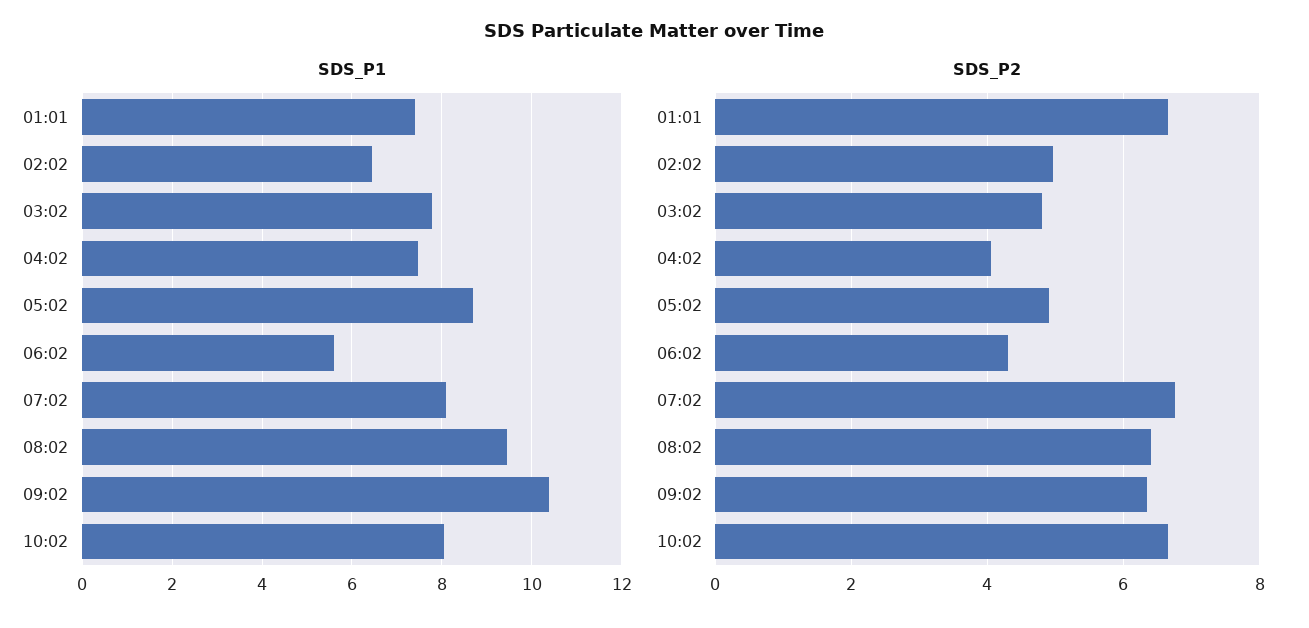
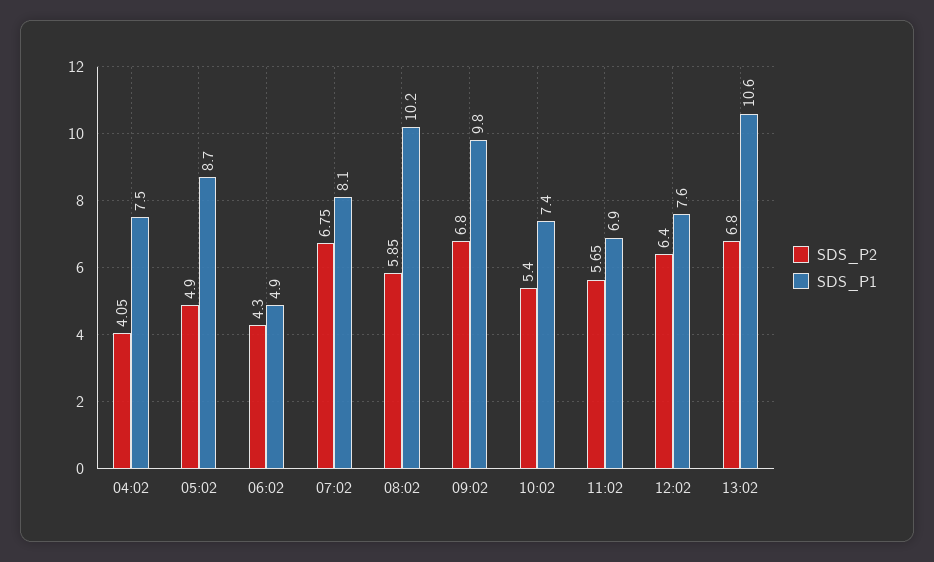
SDS_P1, 01:01: 7.4 -> none
SDS_P1, 02:02: 6.4 -> none
SDS_P1, 03:02: 7.8 -> none
SDS_P1, 06:02: 5.6 -> 4.9
SDS_P1, 08:02: 9.4 -> 10.2
SDS_P1, 09:02: 10.4 -> 9.8
SDS_P1, 10:02: 8 -> 7.4
SDS_P2, 01:01: 6.6 -> none
SDS_P2, 02:02: 5 -> none
SDS_P2, 03:02: 4.8 -> none
SDS_P2, 08:02: 6.4 -> 5.85
SDS_P2, 09:02: 6.4 -> 6.8
SDS_P2, 10:02: 6.6 -> 5.4
SDS_P2, 11:02: none -> 5.65
SDS_P1, 11:02: none -> 6.9
SDS_P2, 12:02: none -> 6.4
SDS_P1, 12:02: none -> 7.6
SDS_P2, 13:02: none -> 6.8
SDS_P1, 13:02: none -> 10.6

